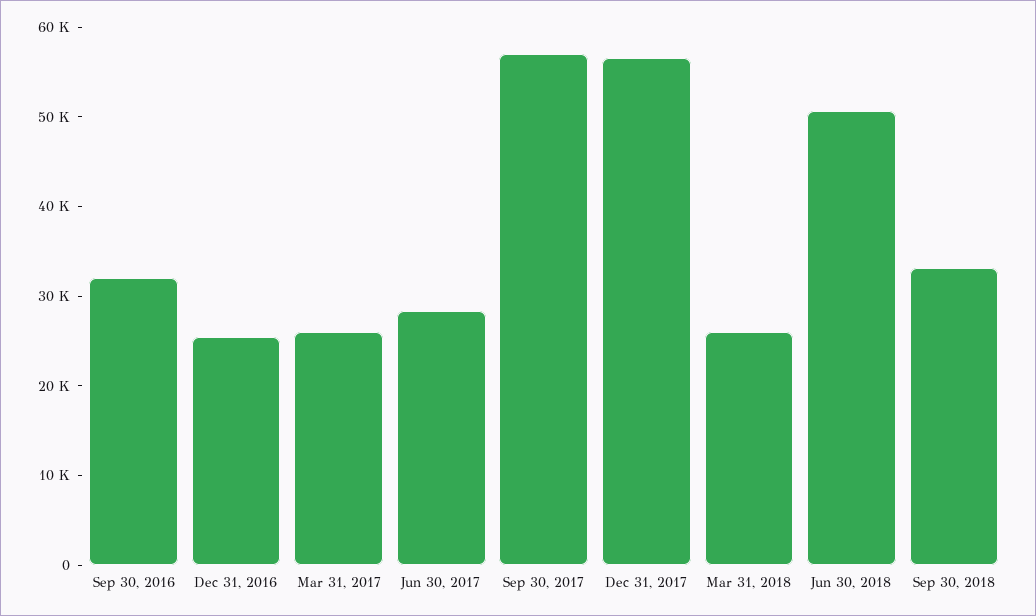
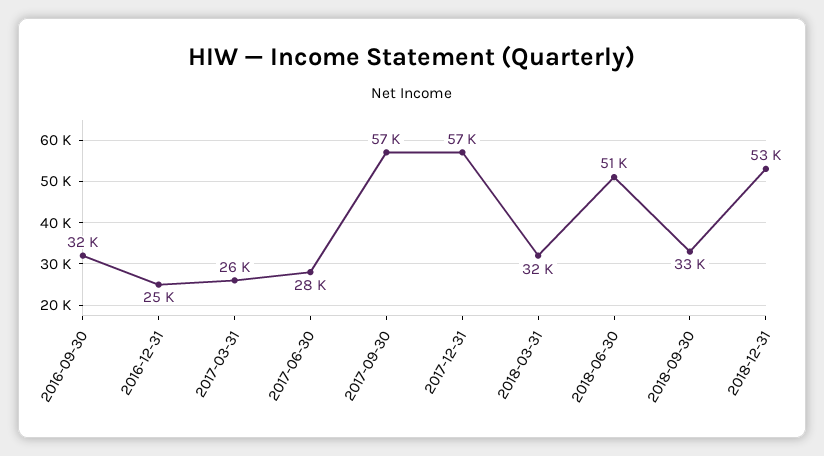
Mar 31, 2018: 26000 -> 32000
2018-12-31: none -> 53000

